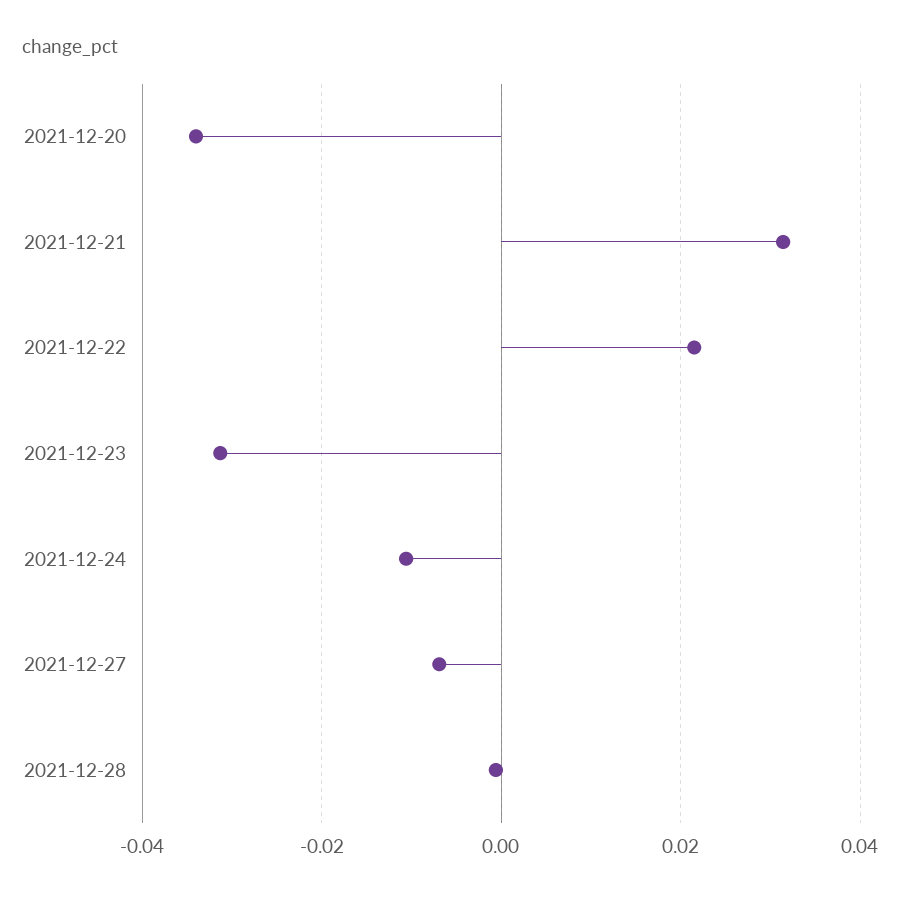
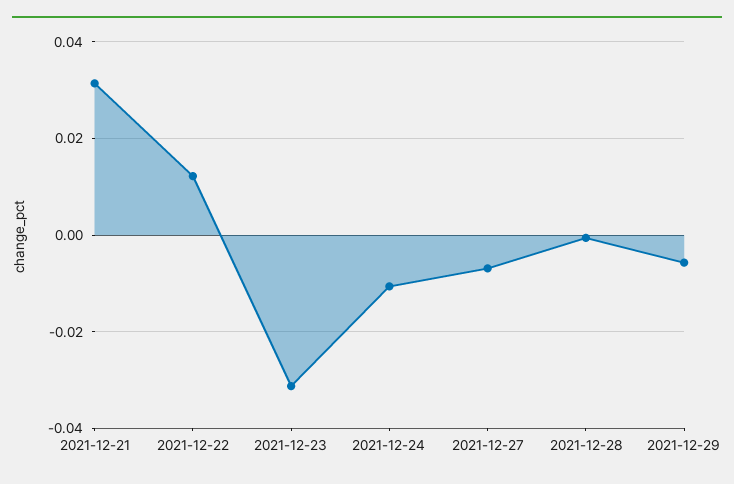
2021-12-20: -0.034 -> none
2021-12-22: 0.022 -> 0.012
2021-12-29: none -> -0.006

